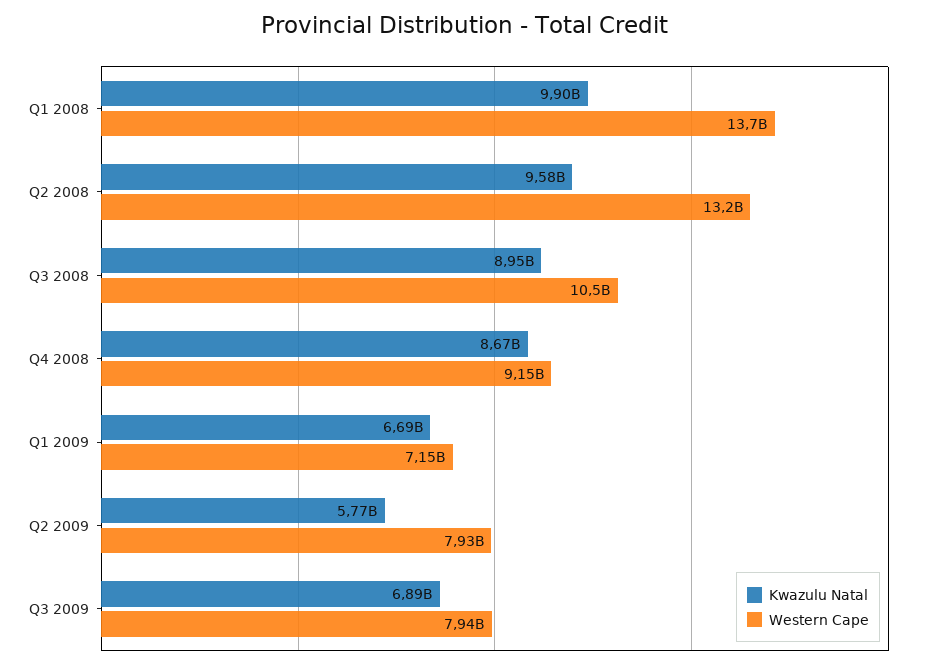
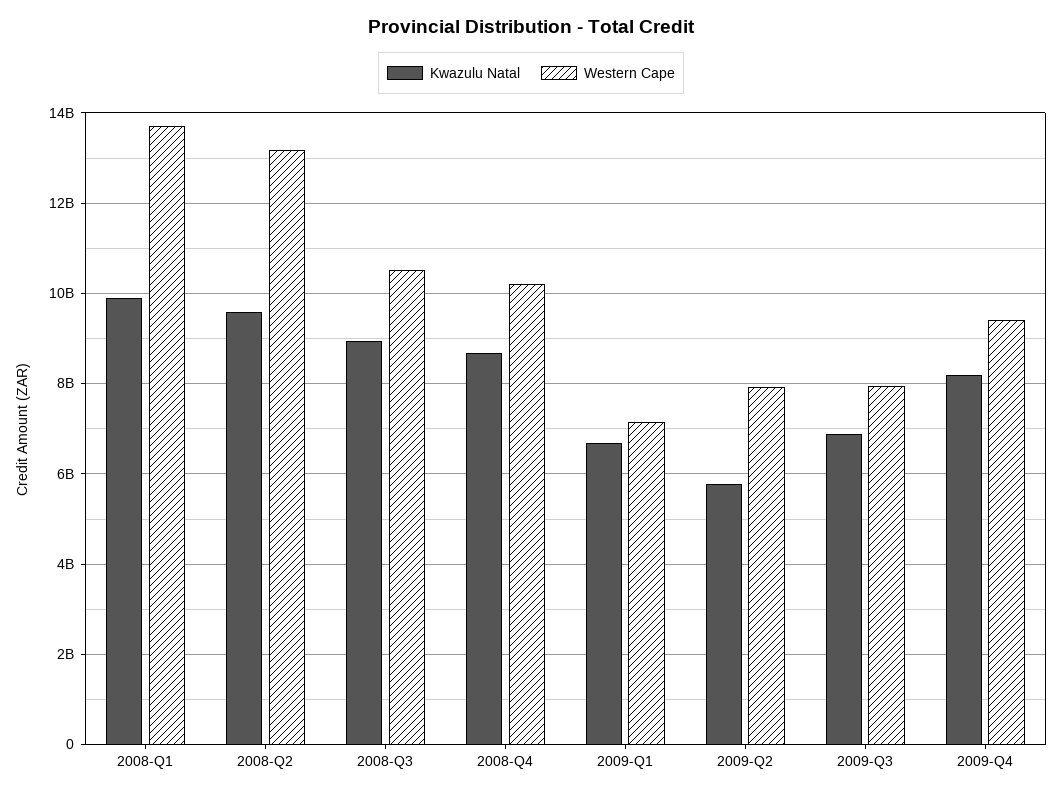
Western Cape, Q4 2008: 9150000000 -> 10200000000
Kwazulu Natal, 2009-Q4: none -> 8200000000
Western Cape, 2009-Q4: none -> 9400000000

